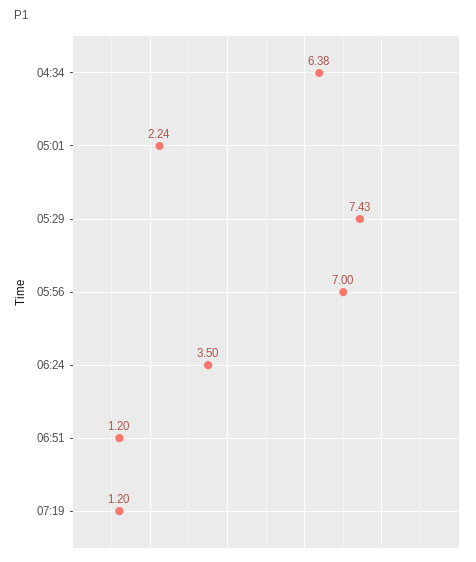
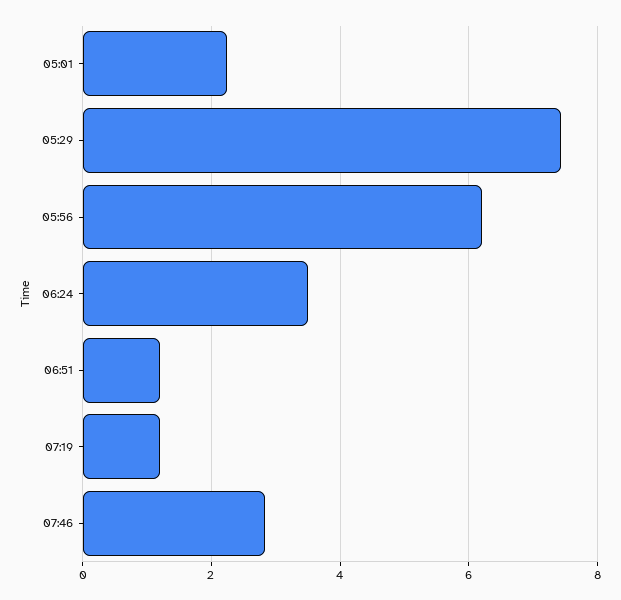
04:34: 6.38 -> none
05:56: 7 -> 6.2
07:46: none -> 2.8

